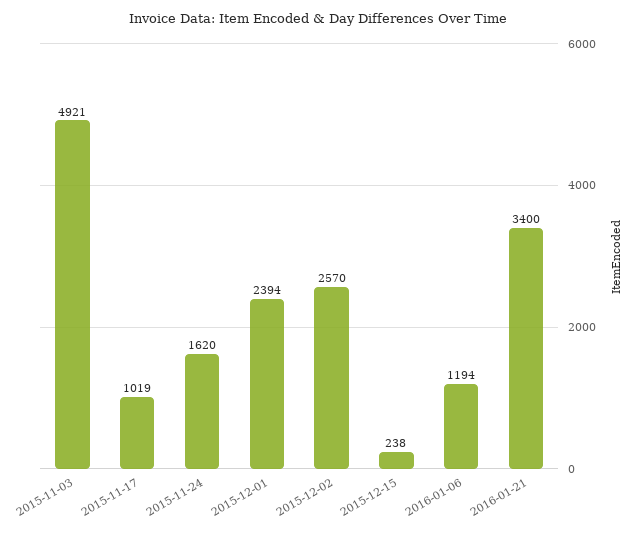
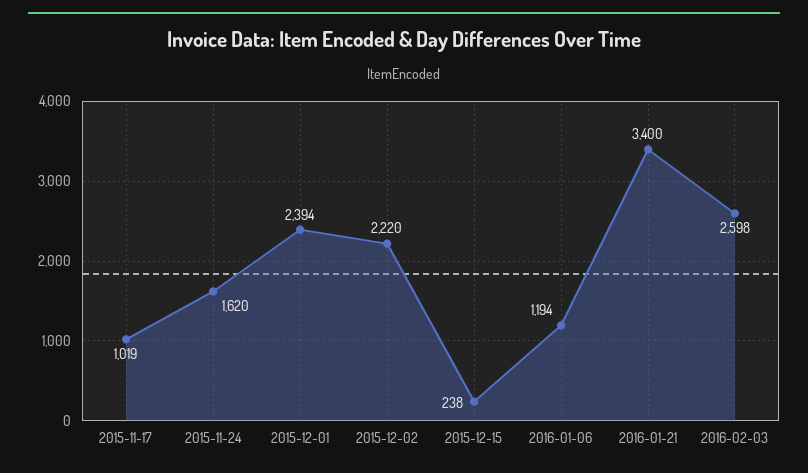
2015-11-03: 4921 -> none
2015-12-02: 2570 -> 2220
2016-02-03: none -> 2598

